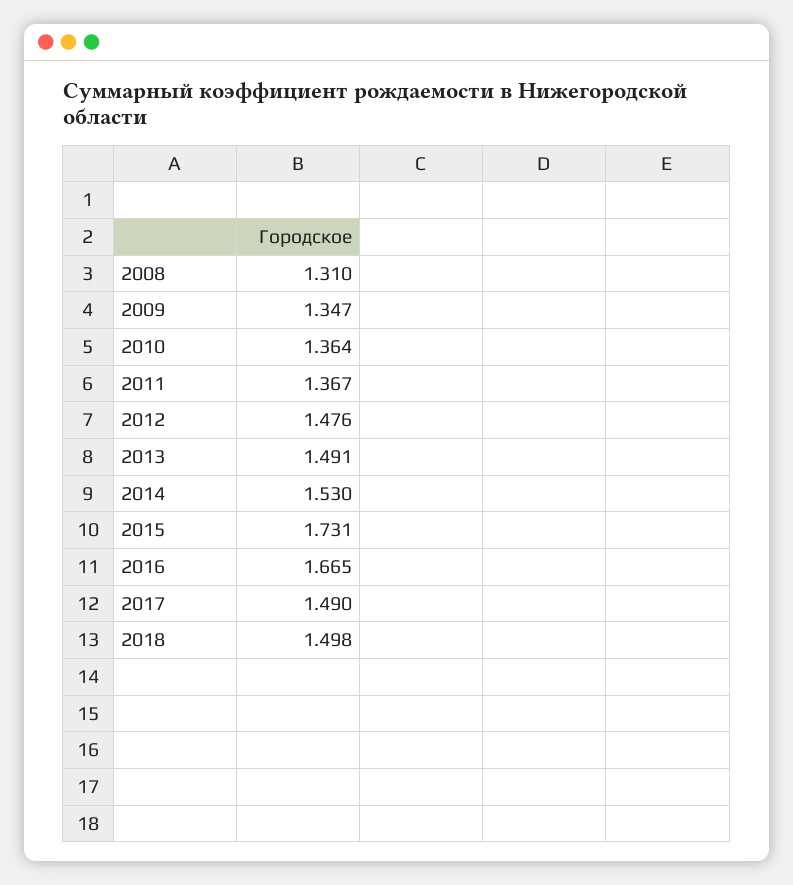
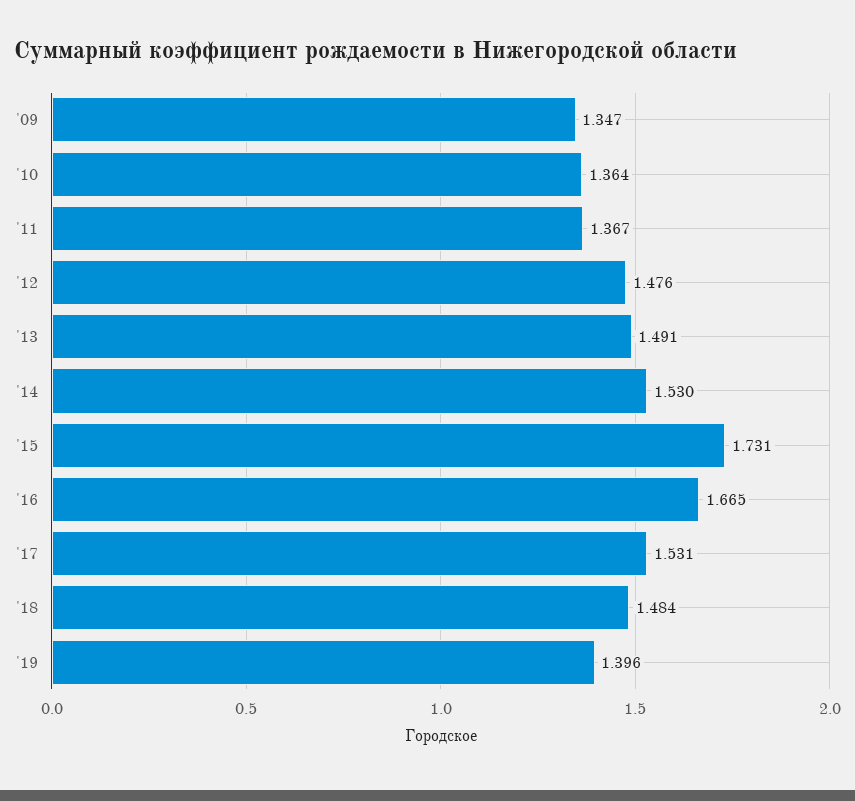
2008: 1.31 -> none
2017: 1.49 -> 1.531
2018: 1.498 -> 1.484
'19: none -> 1.396

